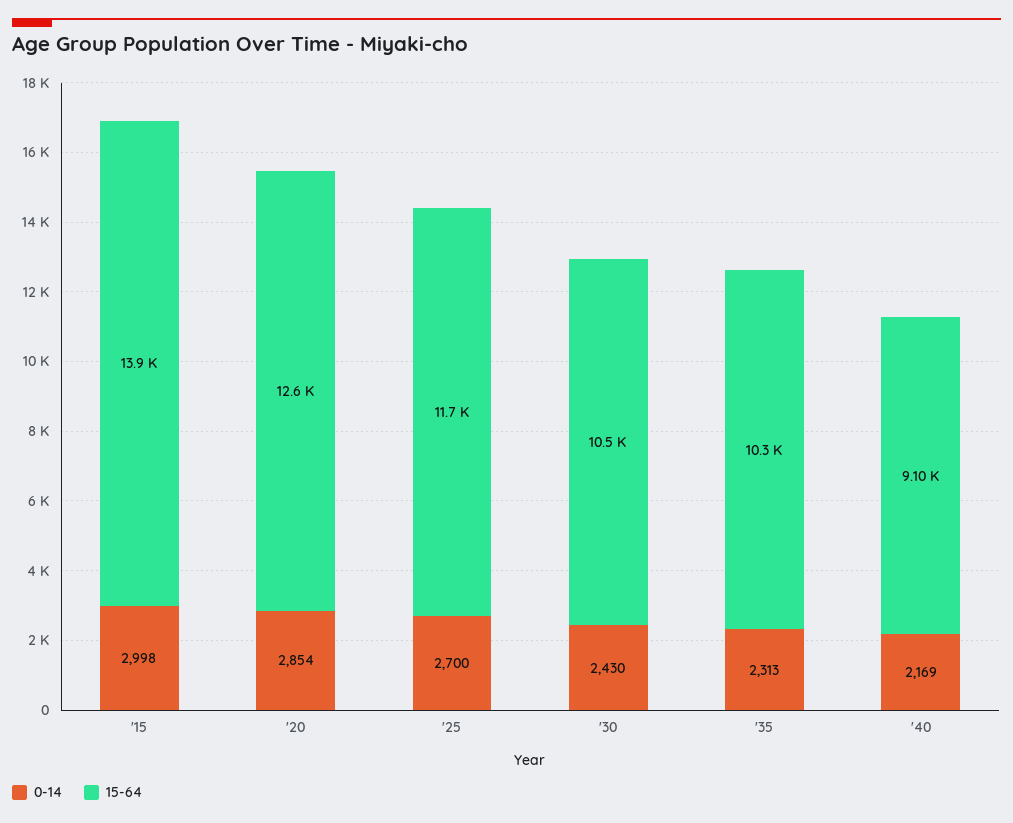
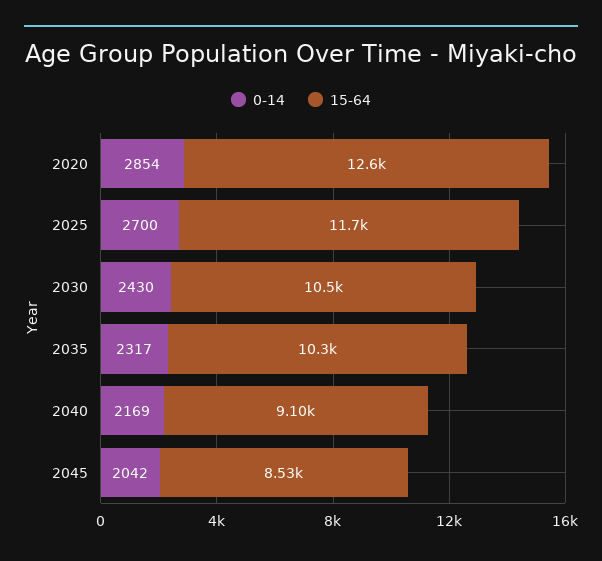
0-14, '15: 2998 -> none
15-64, '15: 13900 -> none
0-14, '35: 2313 -> 2317
0-14, 2045: none -> 2042
15-64, 2045: none -> 8530

